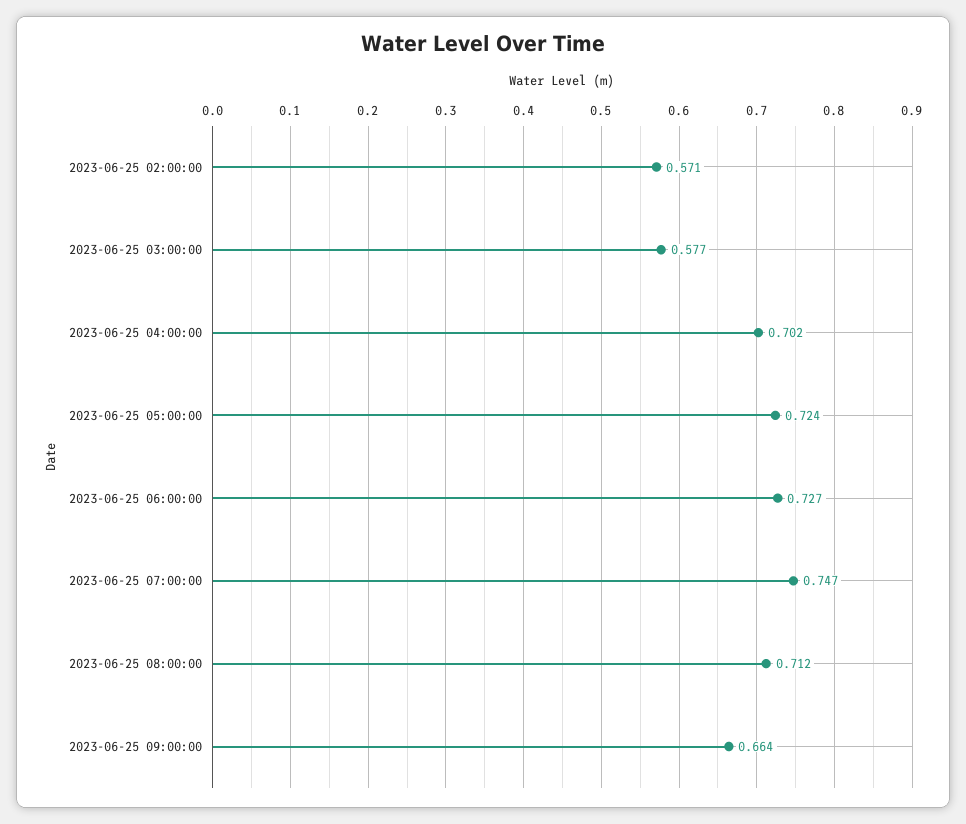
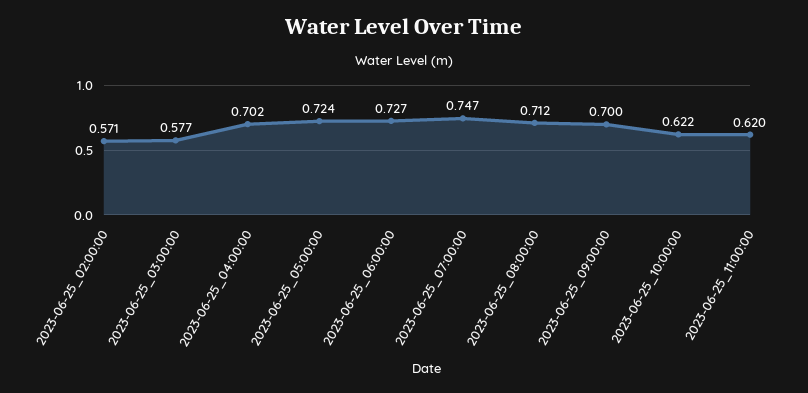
2023-06-25 09:00:00: 0.664 -> 0.7
2023-06-25_10:00:00: none -> 0.622
2023-06-25_11:00:00: none -> 0.62

